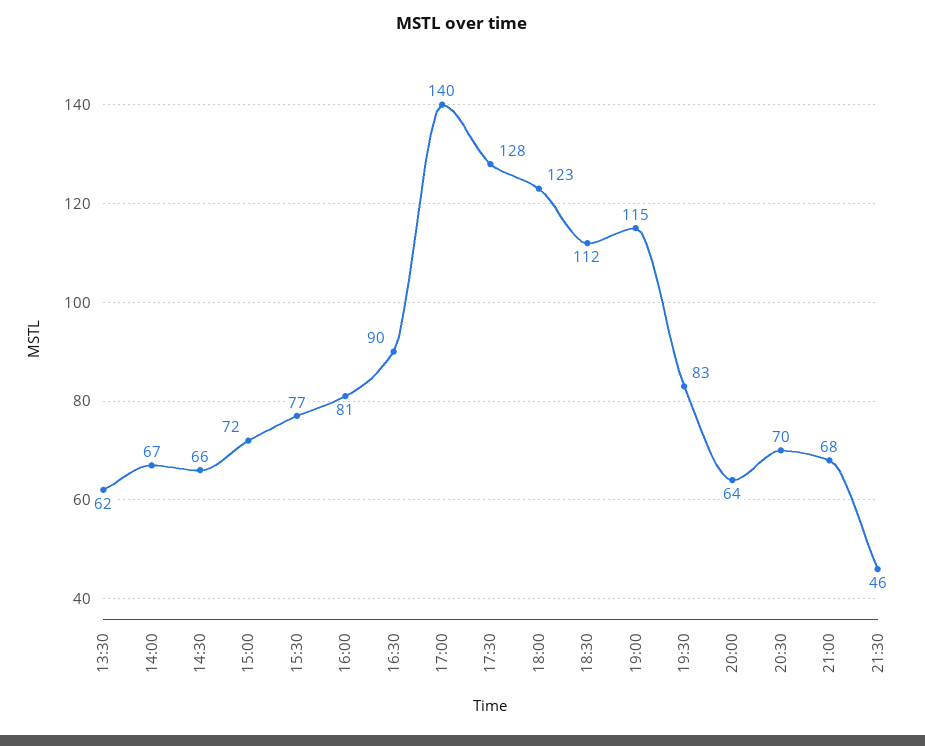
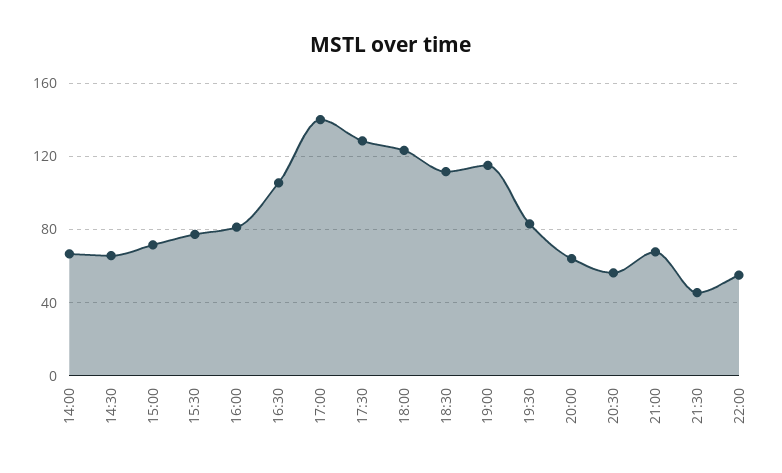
13:30: 62 -> none
16:30: 90 -> 105
20:30: 70 -> 55
22:00: none -> 55

